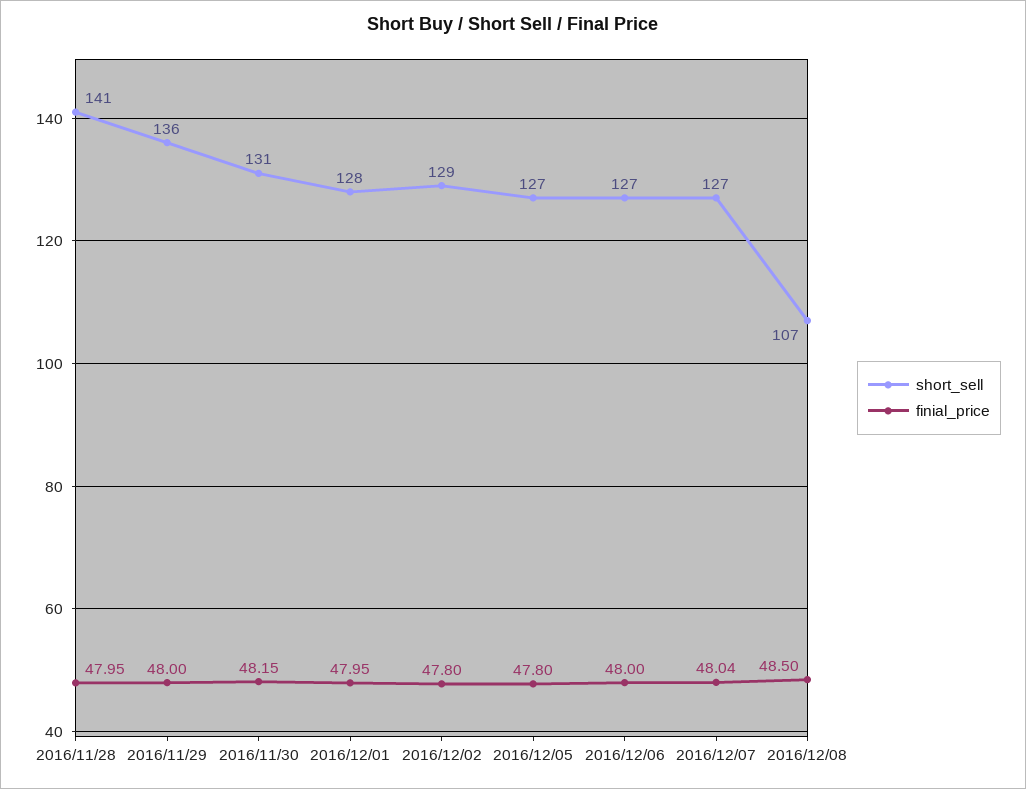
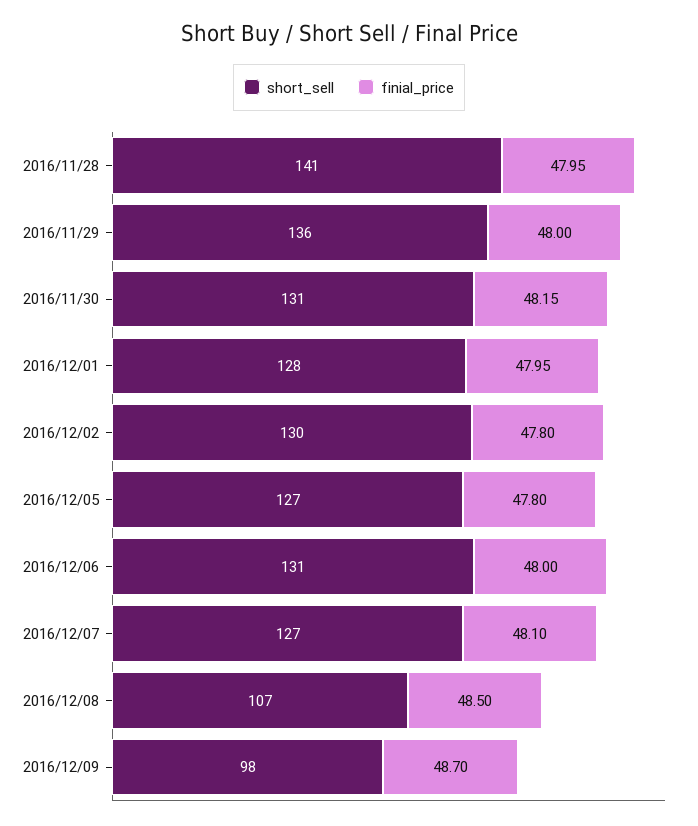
short_sell, 2016/12/02: 129 -> 130
short_sell, 2016/12/06: 127 -> 131
finial_price, 2016/12/07: 48.04 -> 48.1
short_sell, 2016/12/09: none -> 98
finial_price, 2016/12/09: none -> 48.7

